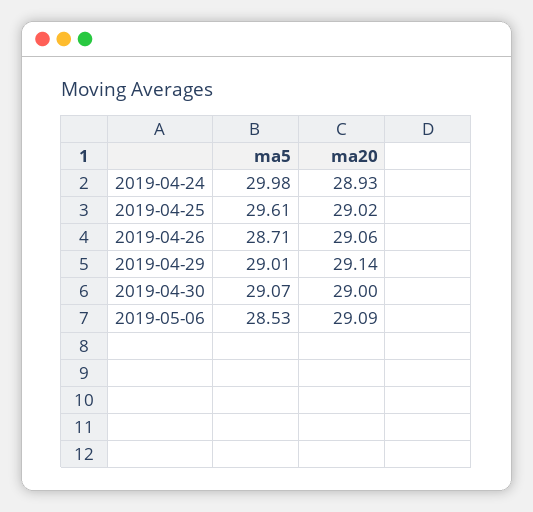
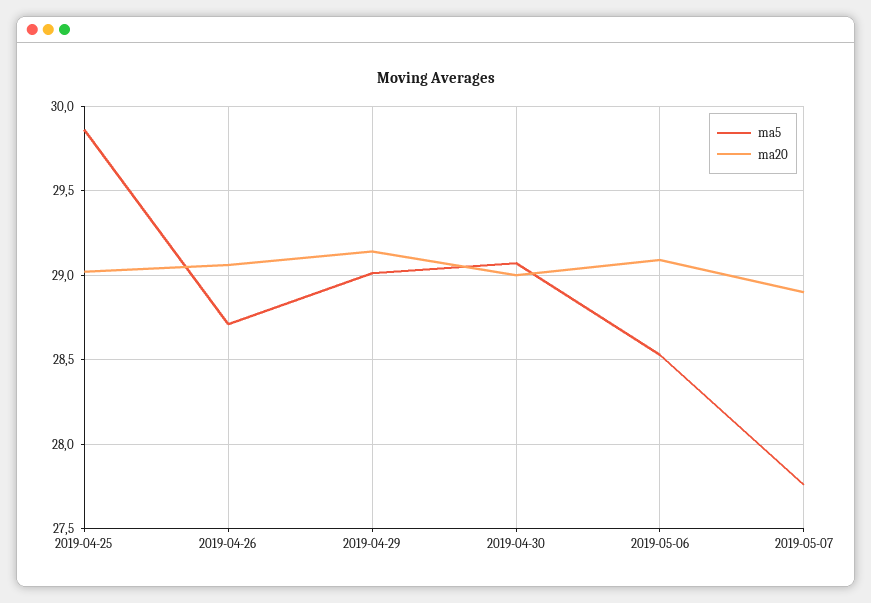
ma5, 2019-04-24: 29.98 -> none
ma20, 2019-04-24: 28.93 -> none
ma5, 2019-04-25: 29.61 -> 29.85
ma5, 2019-05-07: none -> 27.75
ma20, 2019-05-07: none -> 28.9

